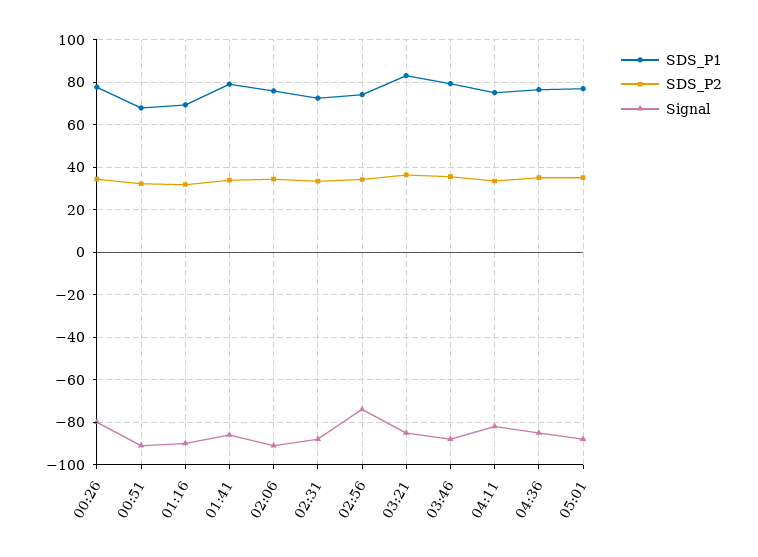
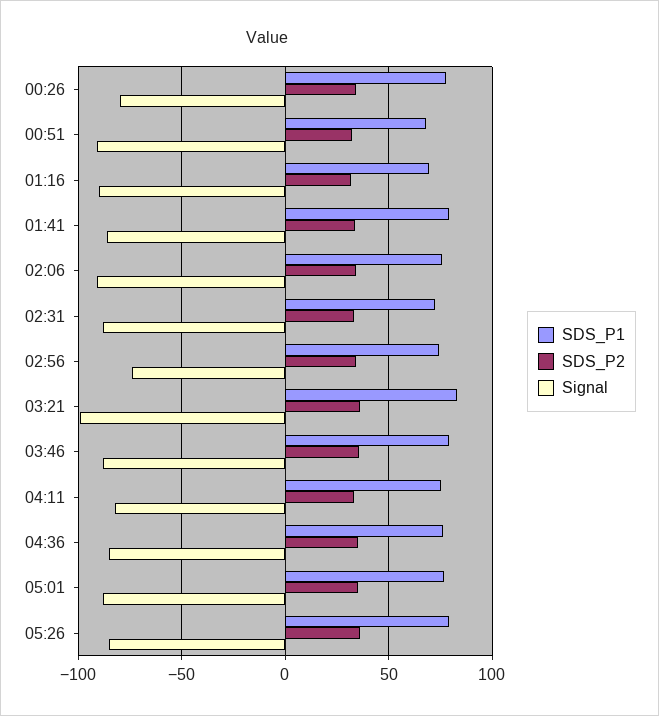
Signal, 03:21: -85 -> -100
SDS_P1, 05:26: none -> 80
SDS_P2, 05:26: none -> 35
Signal, 05:26: none -> -85

